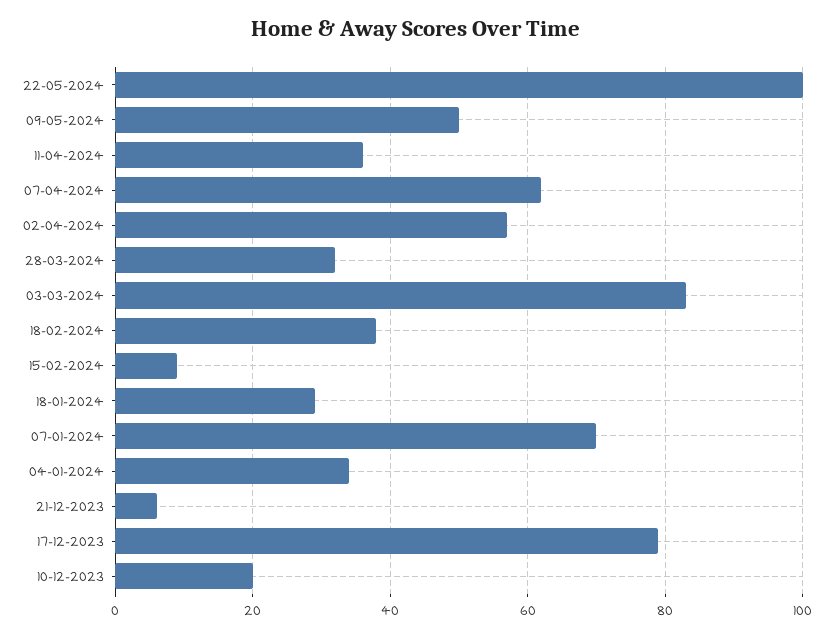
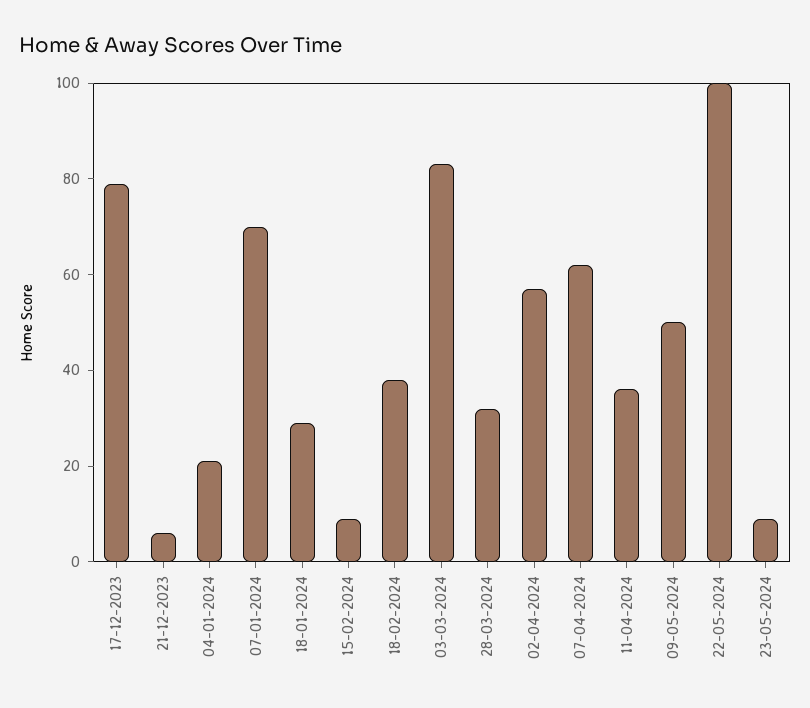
04-01-2024: 35 -> 20
10-12-2023: 20 -> none
23-05-2024: none -> 10

